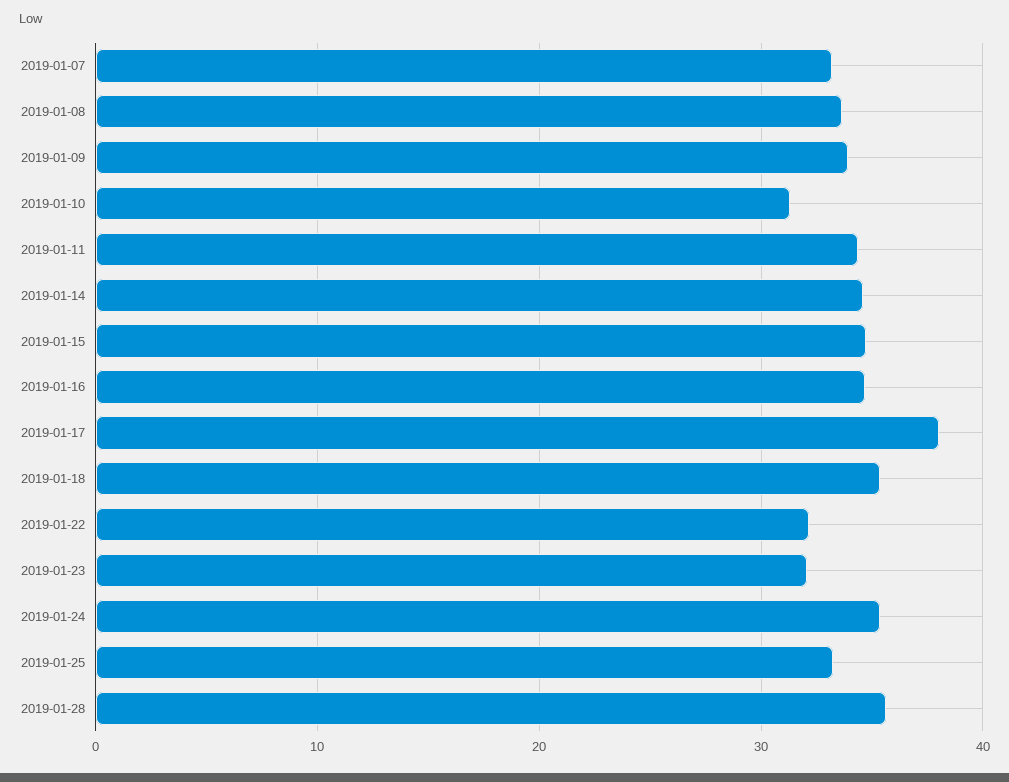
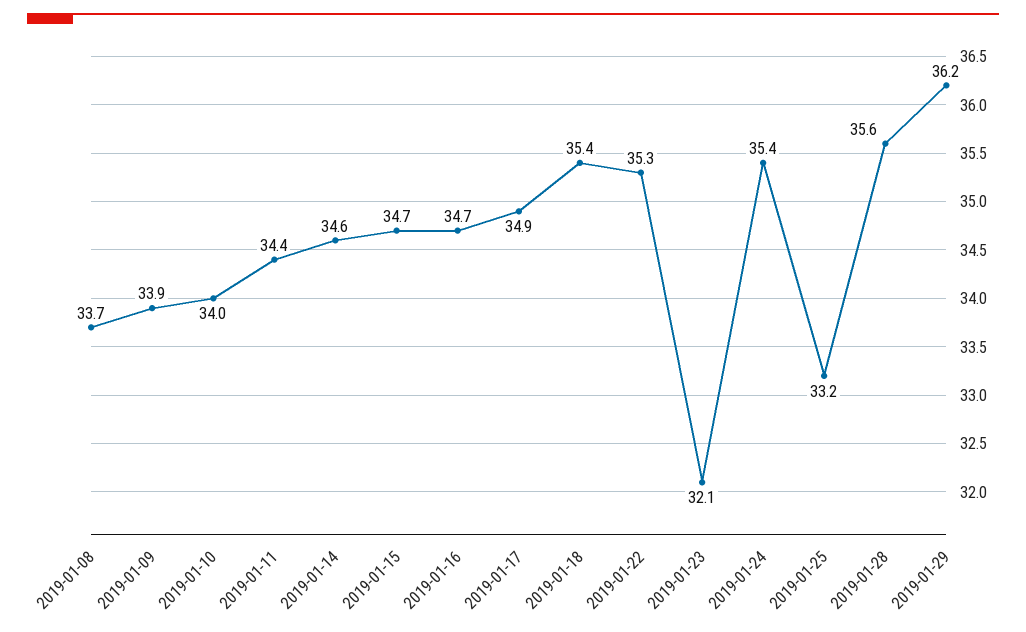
2019-01-07: 33 -> none
2019-01-10: 31 -> 34
2019-01-17: 38 -> 34.9
2019-01-22: 32 -> 35.3
2019-01-29: none -> 36.2

